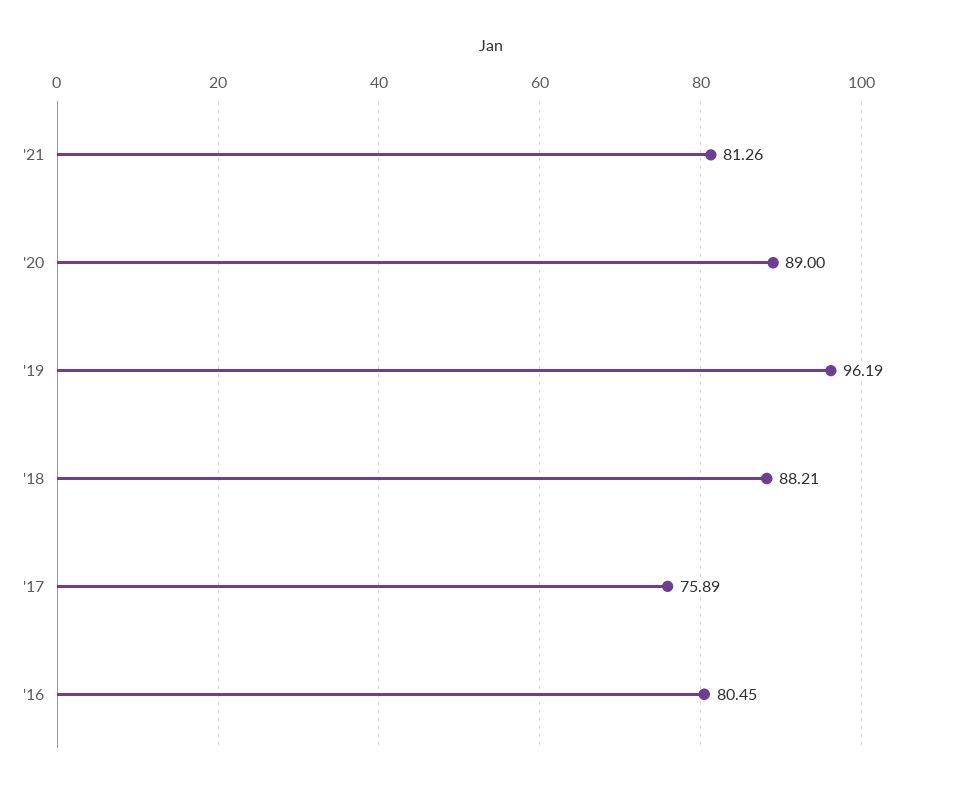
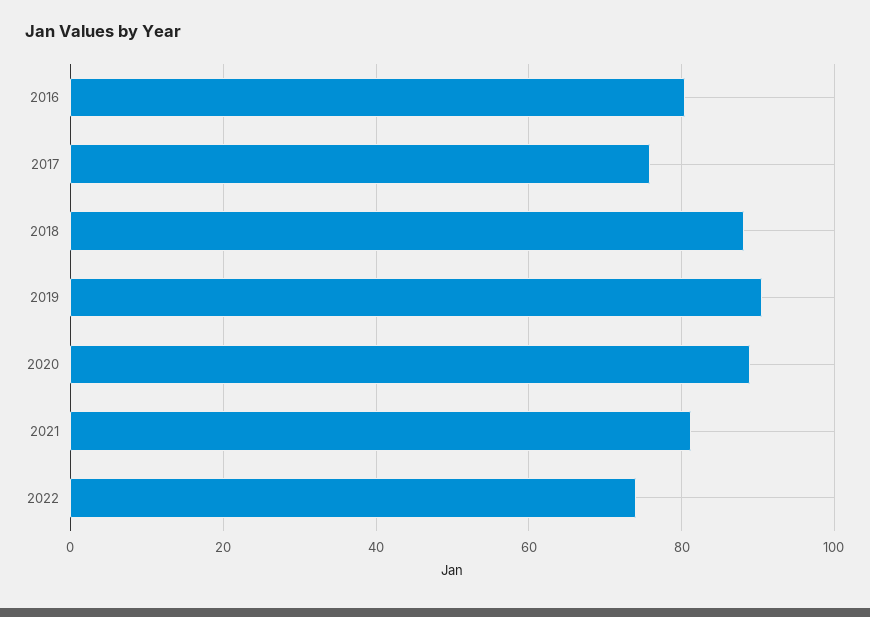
'19: 96.19 -> 90
2022: none -> 74

